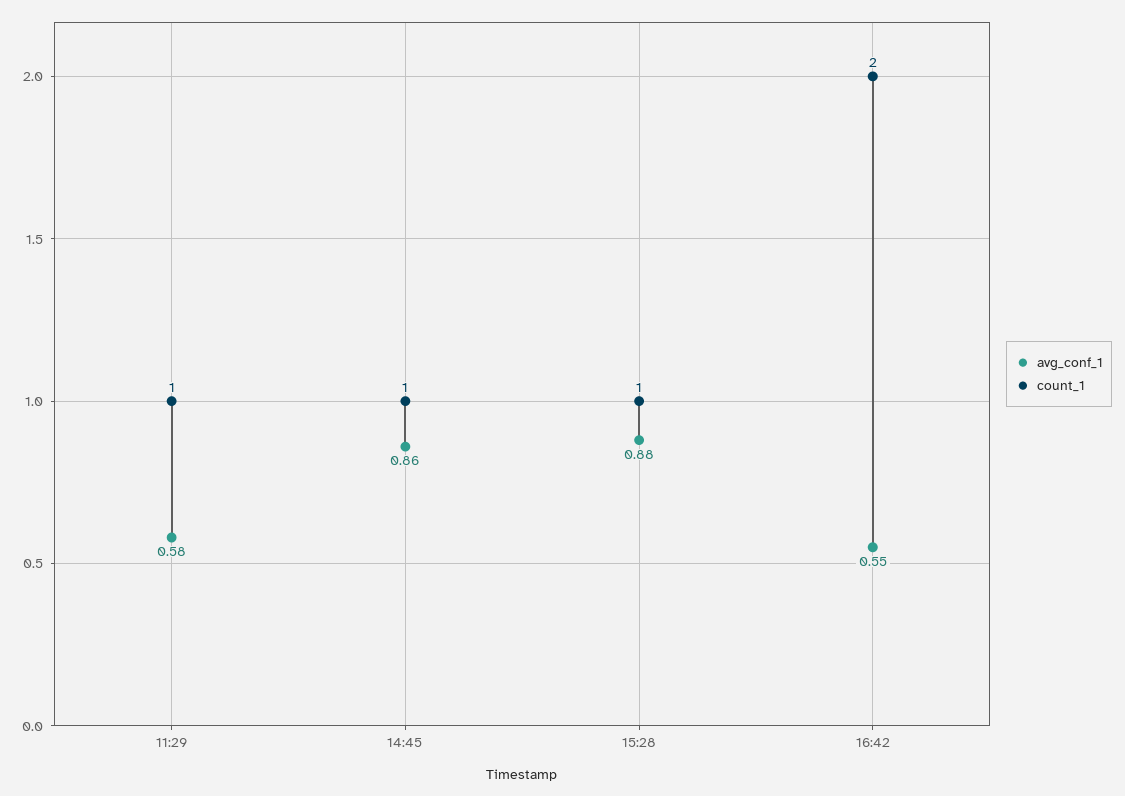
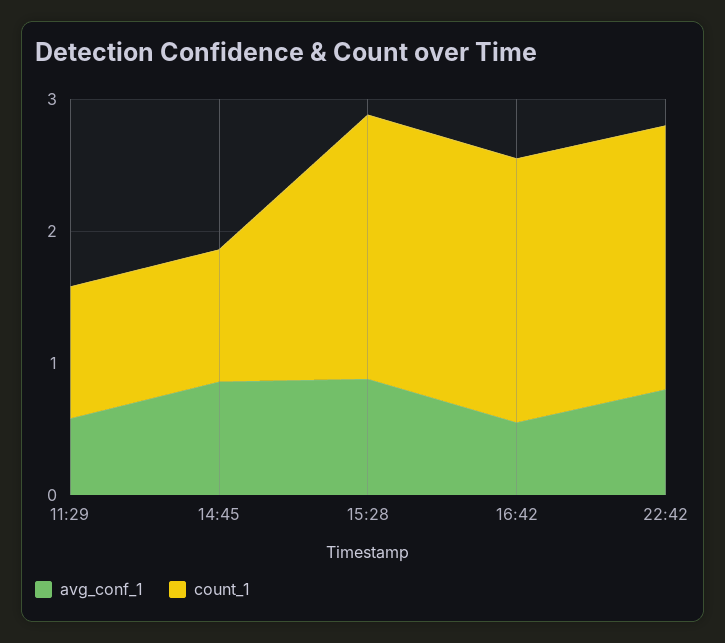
count_1, 15:28: 1 -> 2
avg_conf_1, 22:42: none -> 0.8
count_1, 22:42: none -> 2

